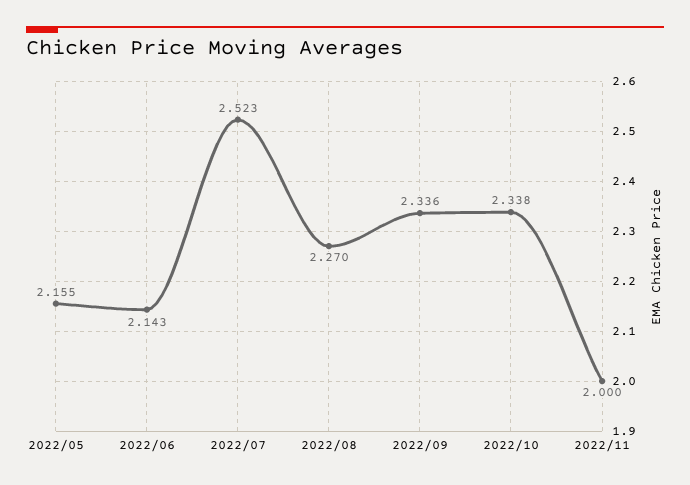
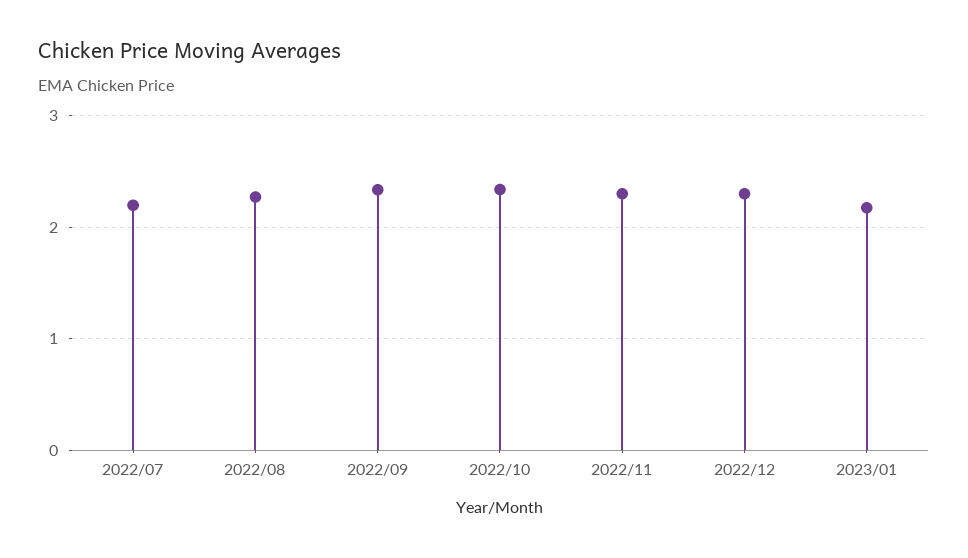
2022/05: 2.155 -> none
2022/06: 2.143 -> none
2022/07: 2.523 -> 2.2
2022/11: 2 -> 2.3
2022/12: none -> 2.3
2023/01: none -> 2.2

